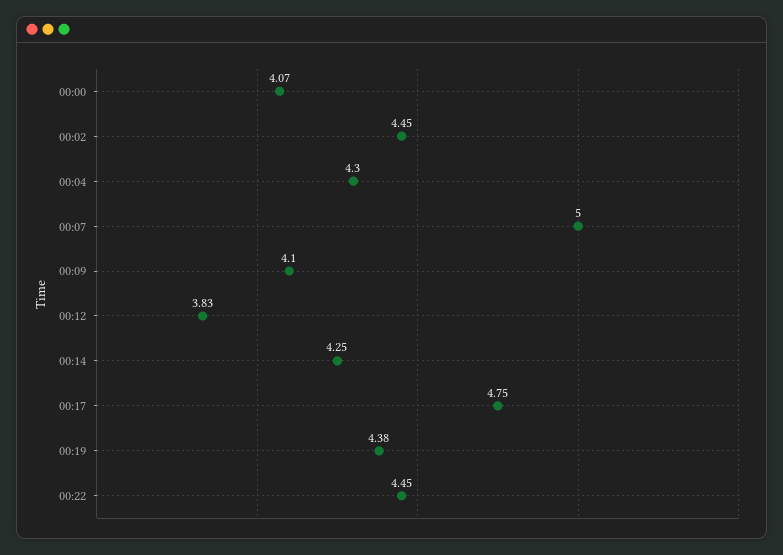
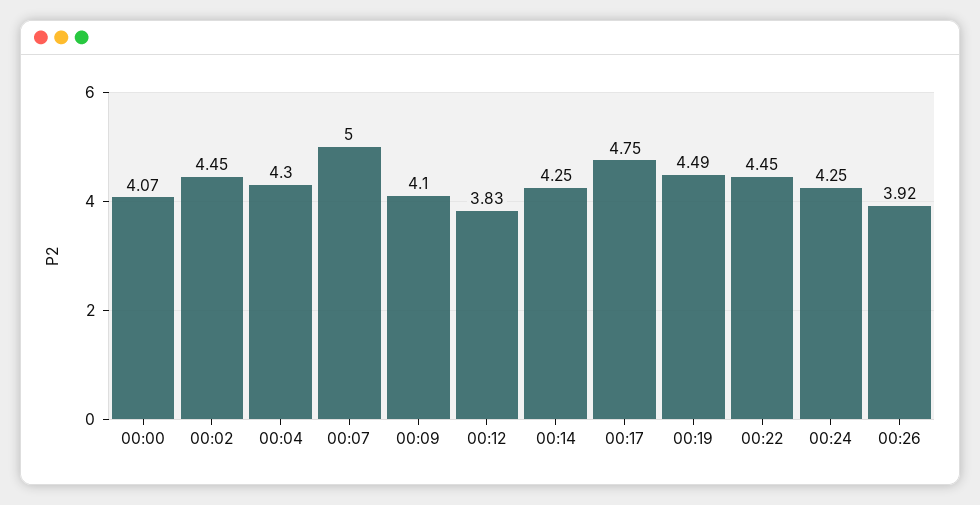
00:19: 4.38 -> 4.49
00:24: none -> 4.25
00:26: none -> 3.92

